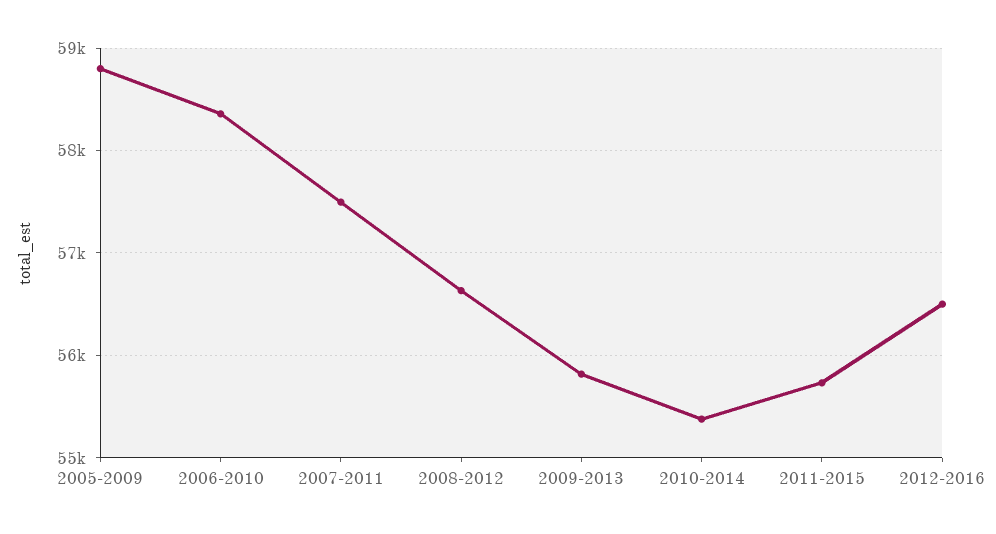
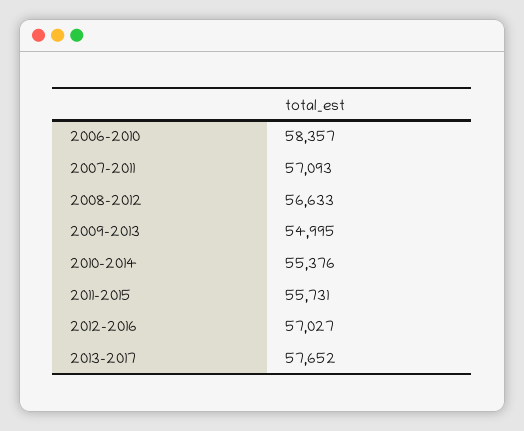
2005-2009: 58800 -> none
2007-2011: 57500 -> 57093
2009-2013: 55800 -> 54995
2012-2016: 56500 -> 57027
2013-2017: none -> 57652

